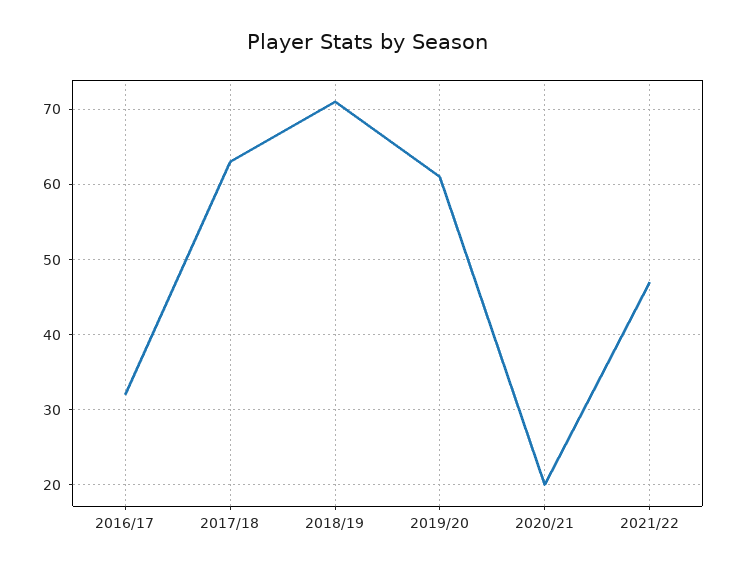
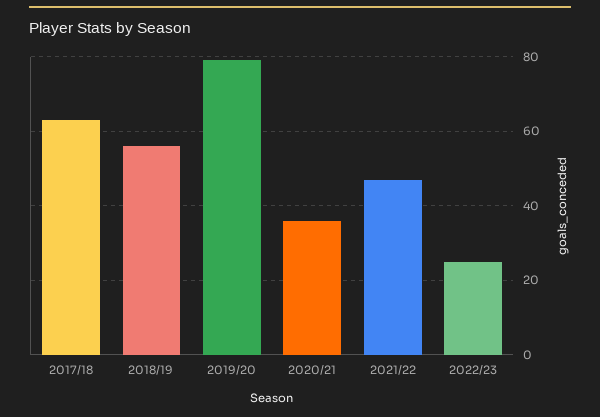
2016/17: 32 -> none
2018/19: 71 -> 55
2019/20: 61 -> 80
2020/21: 20 -> 35
2022/23: none -> 25

